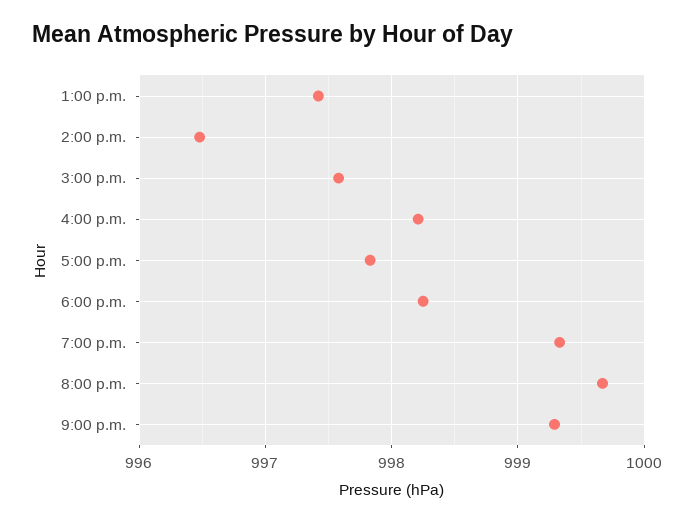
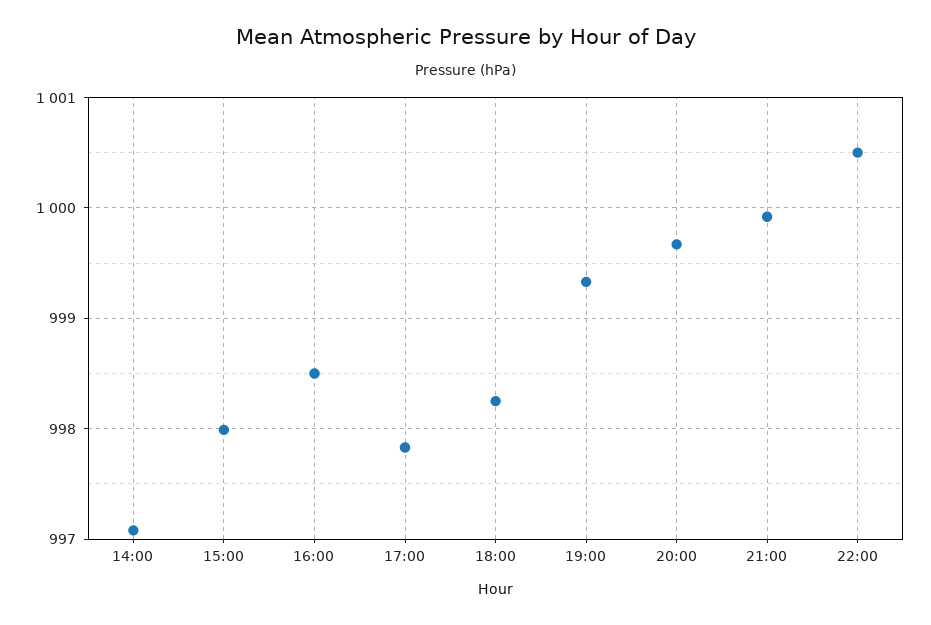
1:00 p.m.: 997.4 -> none
2:00 p.m.: 996.5 -> 997.1
3:00 p.m.: 997.6 -> 998
4:00 p.m.: 998.2 -> 998.5
9:00 p.m.: 999.3 -> 999.9
22:00: none -> 1000.5

